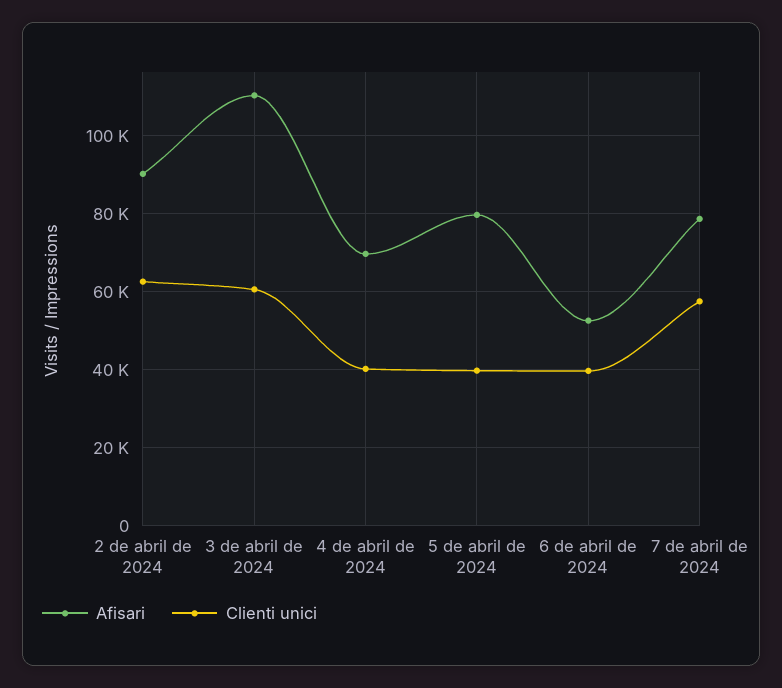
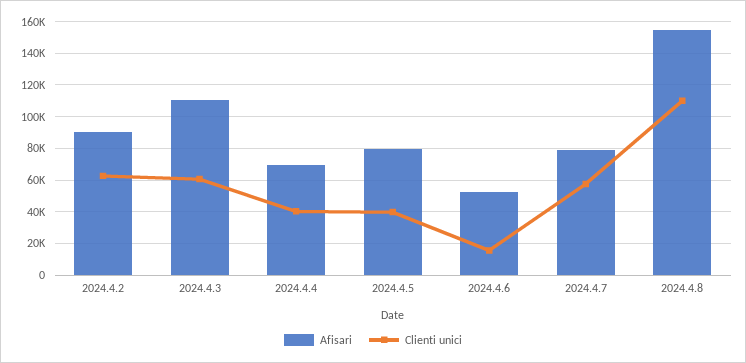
Clienti unici, 6 de abril de 2024: 40000 -> 15000
Afisari, 2024.4.8: none -> 155000
Clienti unici, 2024.4.8: none -> 110000

